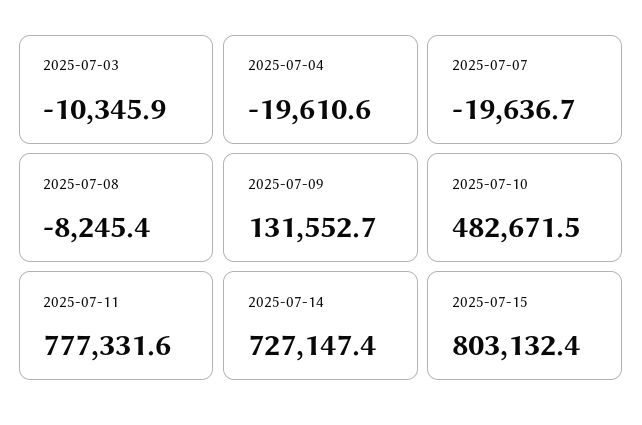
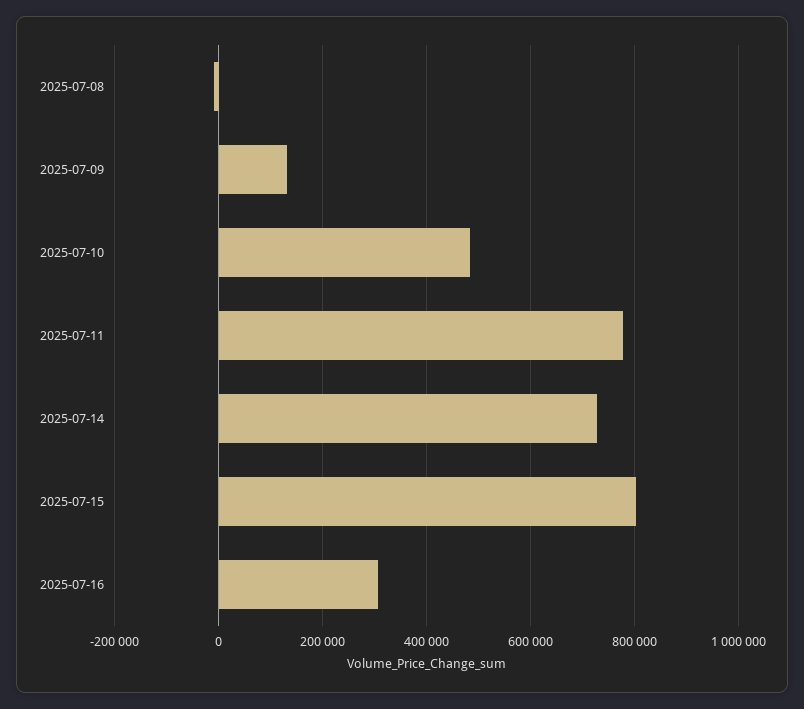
2025-07-03: -10345.9 -> none
2025-07-04: -19610.6 -> none
2025-07-07: -19636.7 -> none
2025-07-16: none -> 300000

